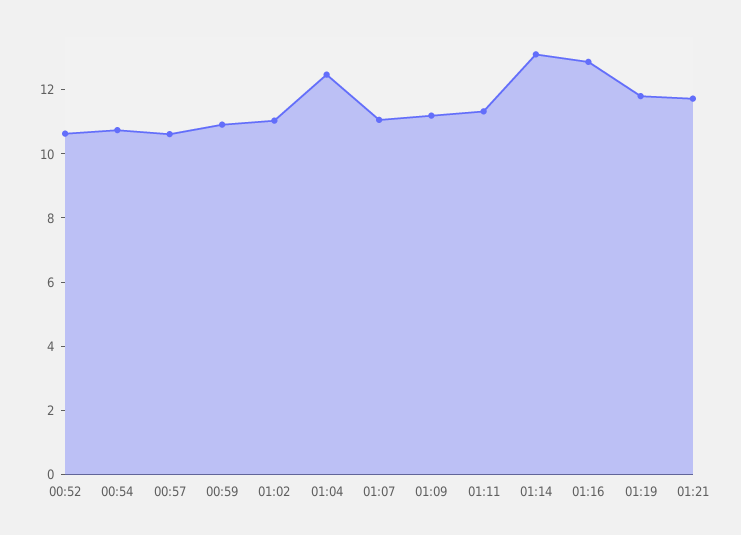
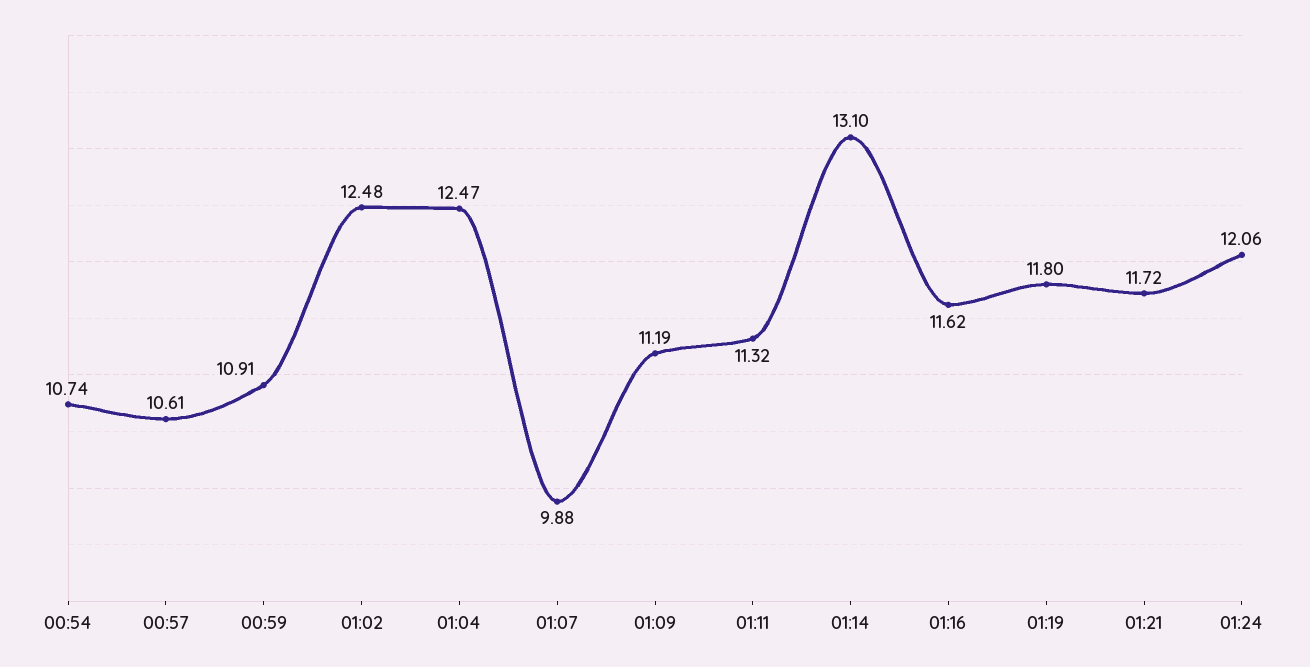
00:52: 10.5 -> none
01:02: 11 -> 12.48
01:07: 11 -> 9.88
01:16: 13 -> 11.62
01:24: none -> 12.06

